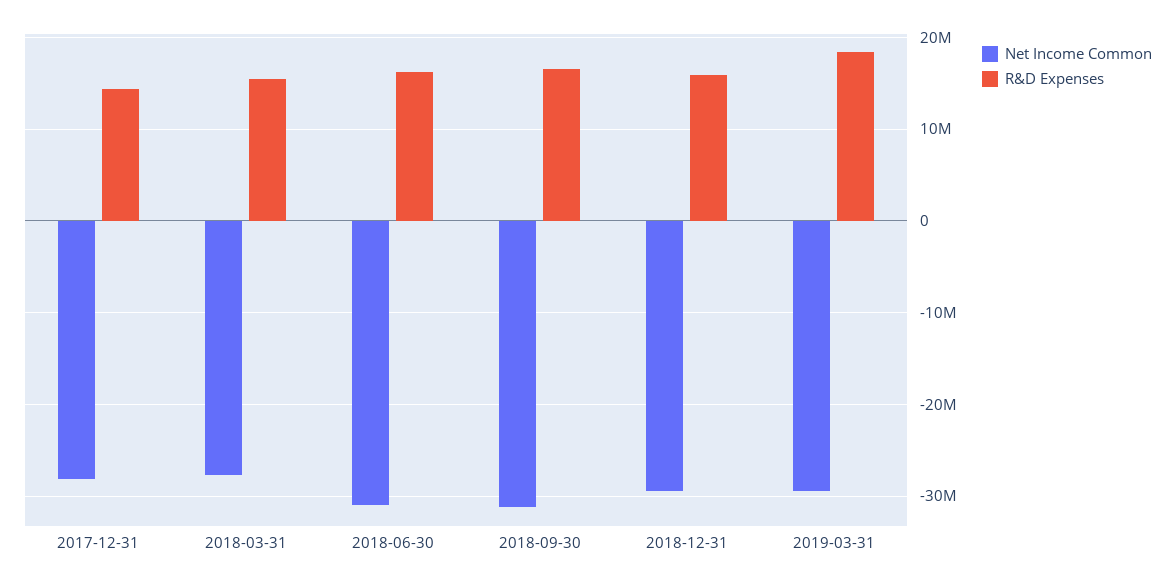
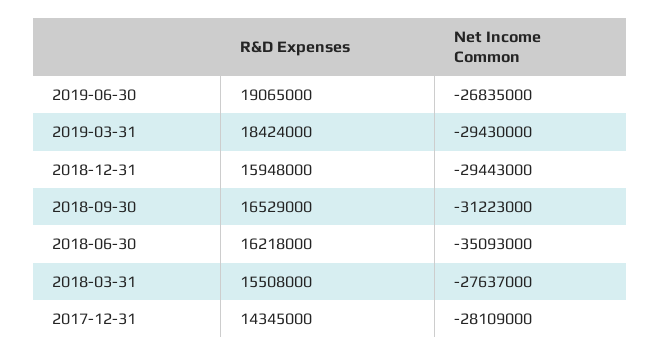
Net Income Common, 2018-06-30: -31000000 -> -35093000
R&D Expenses, 2019-06-30: none -> 19065000
Net Income Common, 2019-06-30: none -> -26835000

